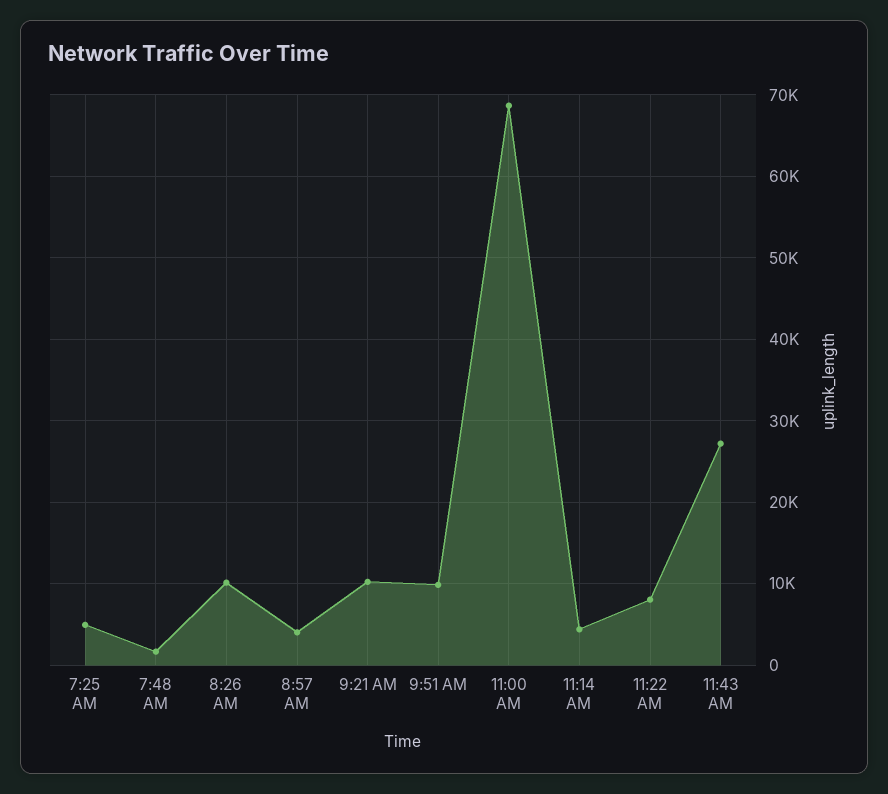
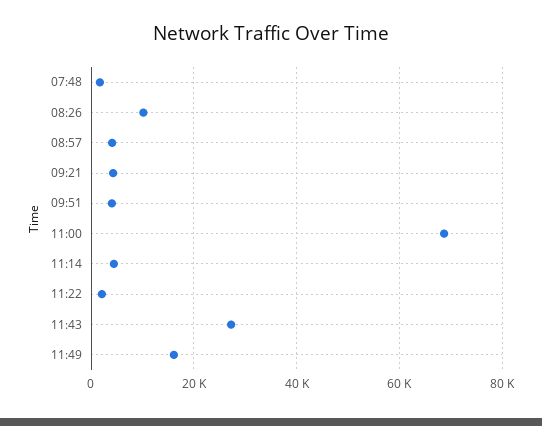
7:25 AM: 5000 -> none
9:21 AM: 10000 -> 4000
9:51 AM: 10000 -> 4000
11:22 AM: 8000 -> 2000
11:49: none -> 16000

